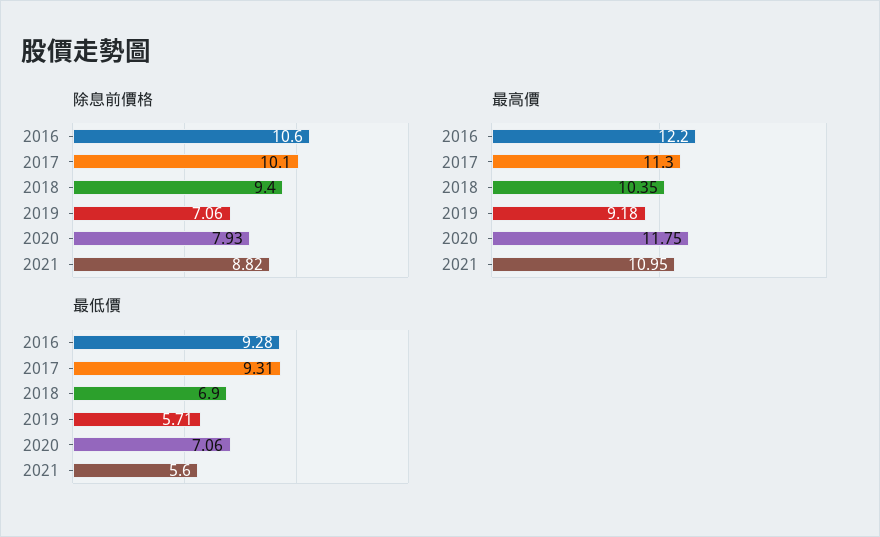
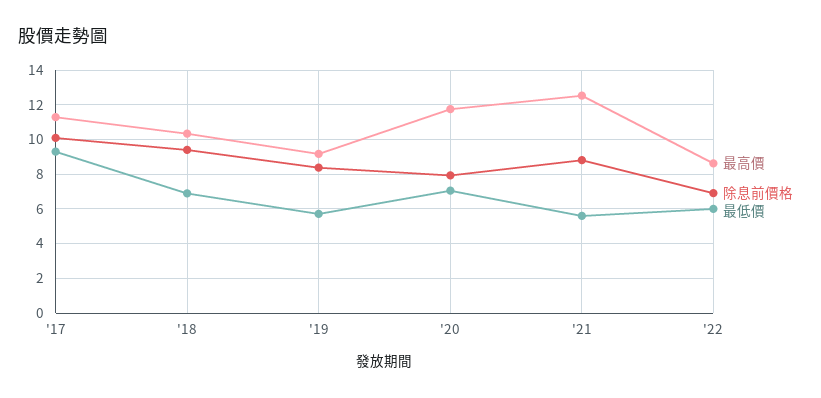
除息前價格, 2016: 10.6 -> none
除息前價格, 2019: 7.06 -> 8.5
最高價, 2016: 12.2 -> none
最高價, 2021: 10.95 -> 12.5
最低價, 2016: 9.28 -> none
最高價, '22: none -> 8.5
除息前價格, '22: none -> 7
最低價, '22: none -> 6

